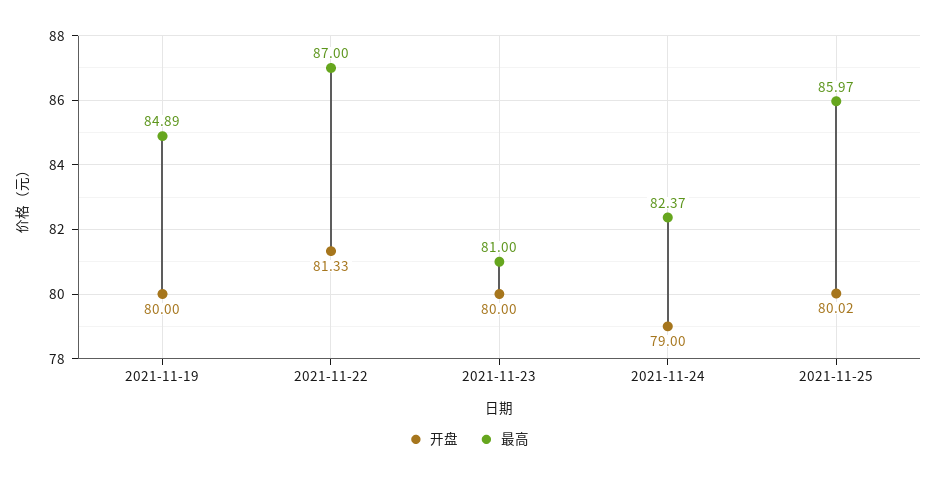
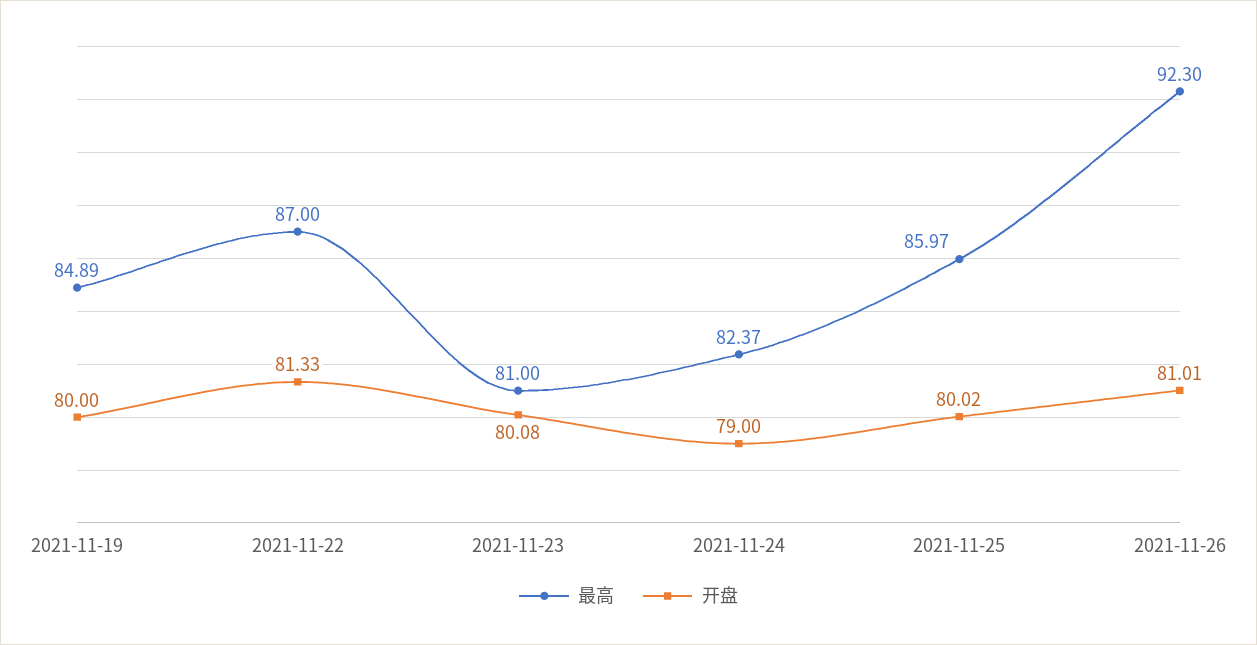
开盘, 2021-11-23: 80 -> 80.08
最高, 2021-11-26: none -> 92.3
开盘, 2021-11-26: none -> 81.01

